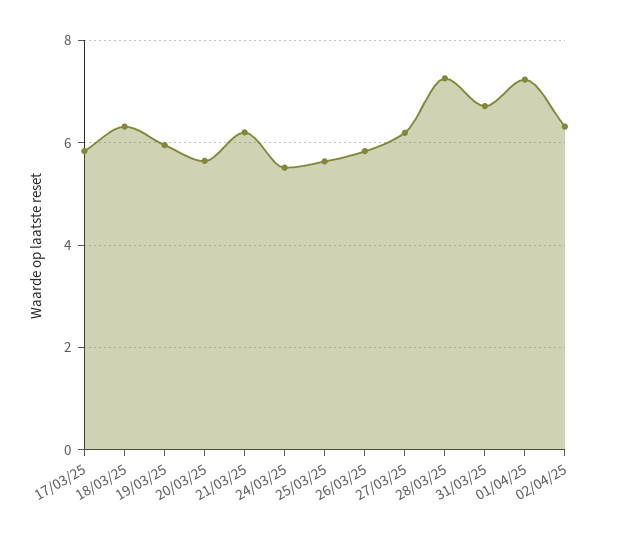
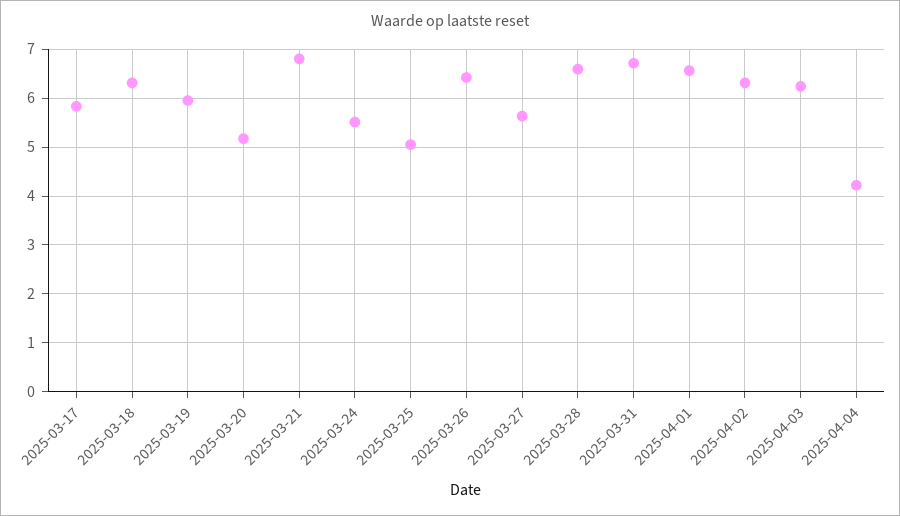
20/03/25: 5.6 -> 5.2
21/03/25: 6.2 -> 6.8
25/03/25: 5.6 -> 5
26/03/25: 5.8 -> 6.4
27/03/25: 6.2 -> 5.6
28/03/25: 7.2 -> 6.6
01/04/25: 7.2 -> 6.6
2025-04-03: none -> 6.2
2025-04-04: none -> 4.2

